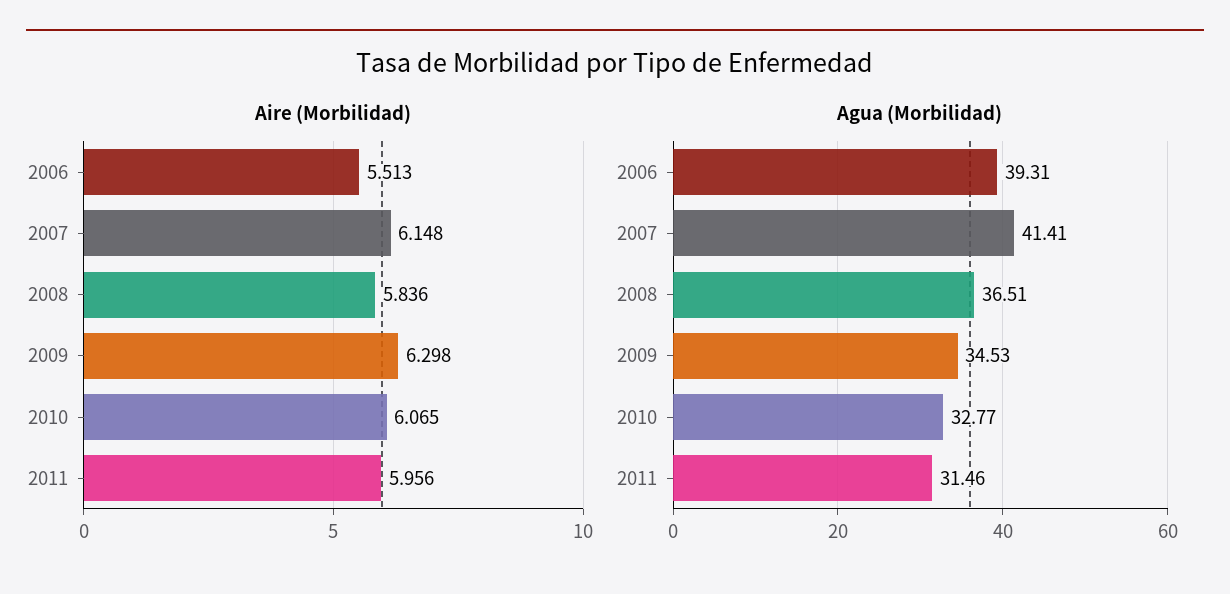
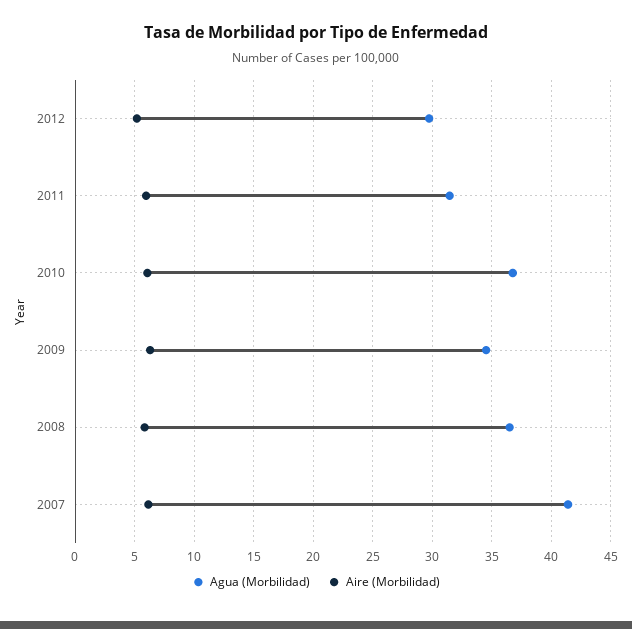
Aire (Morbilidad), 2006: 5.513 -> none
Agua (Morbilidad), 2006: 39.31 -> none
Agua (Morbilidad), 2010: 32.77 -> 37
Agua (Morbilidad), 2012: none -> 30
Aire (Morbilidad), 2012: none -> 5

